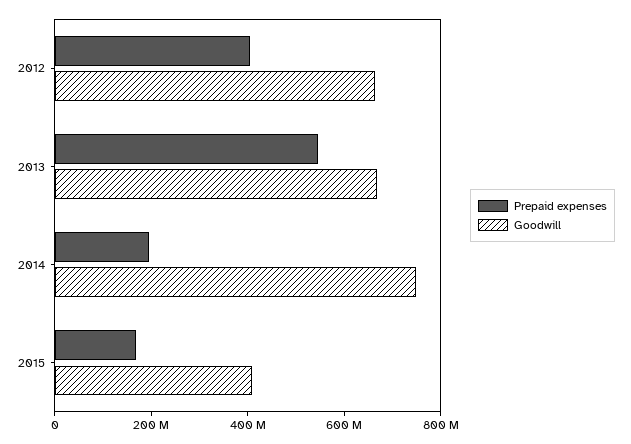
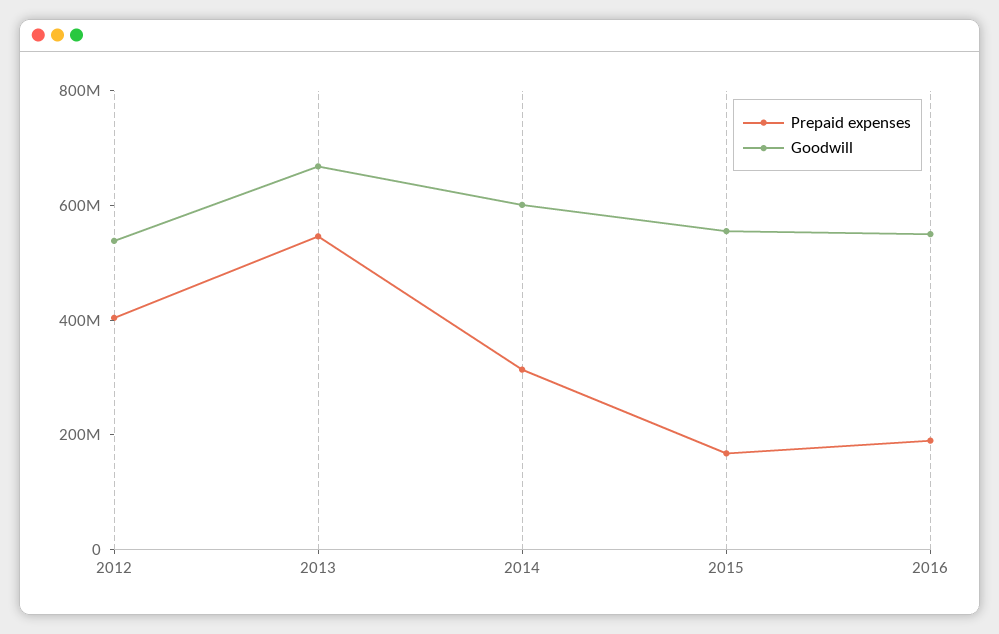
Goodwill, 2012: 650000000 -> 550000000
Prepaid expenses, 2014: 200000000 -> 300000000
Goodwill, 2014: 750000000 -> 600000000
Goodwill, 2015: 400000000 -> 550000000
Prepaid expenses, 2016: none -> 200000000
Goodwill, 2016: none -> 550000000

